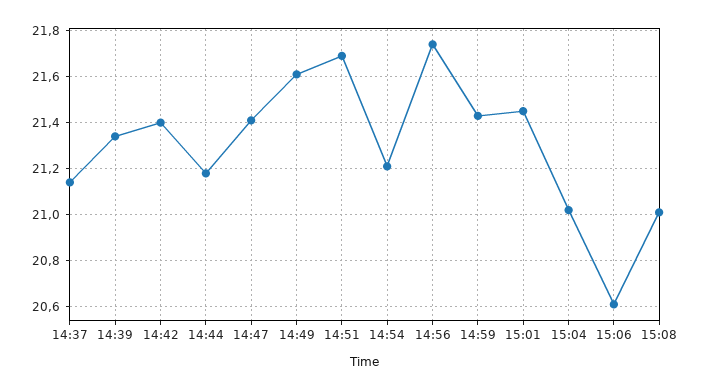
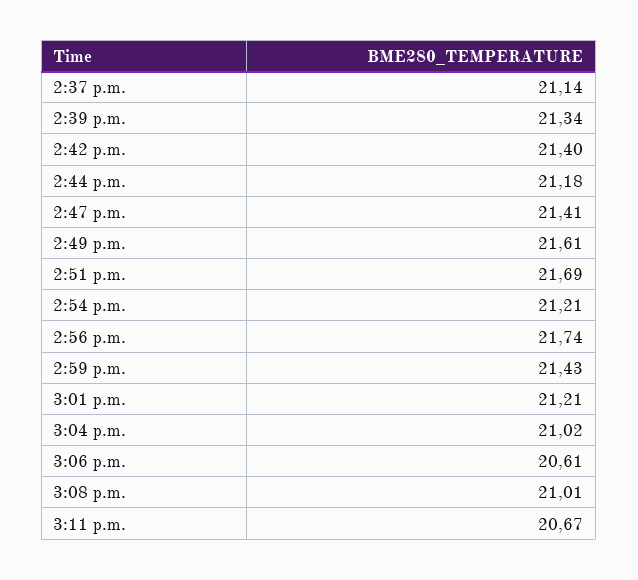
15:01: 21.45 -> 21.21
3:11 p.m.: none -> 20.67

